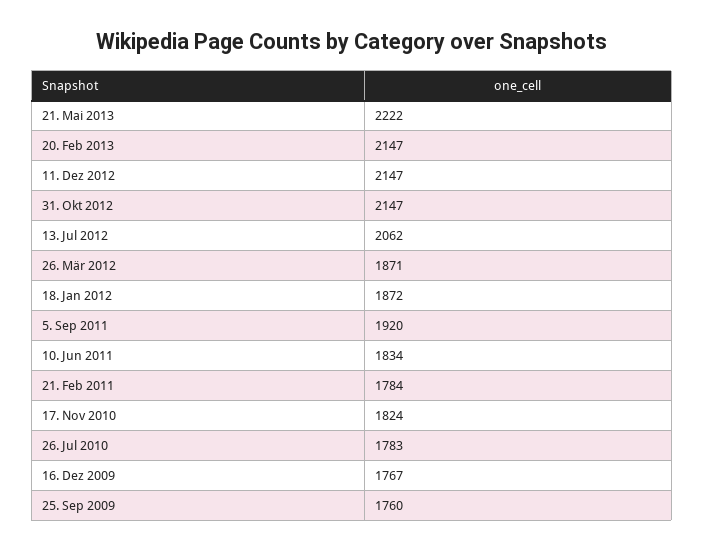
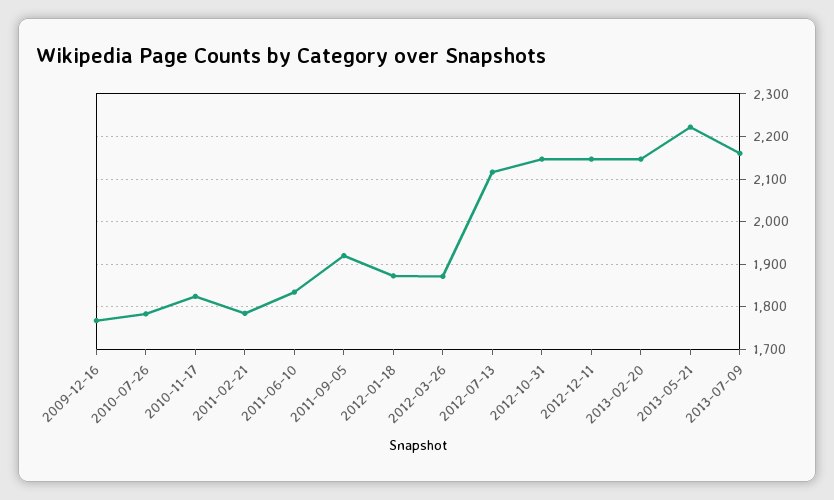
13. Jul 2012: 2062 -> 2120
25. Sep 2009: 1760 -> none
2013-07-09: none -> 2160

